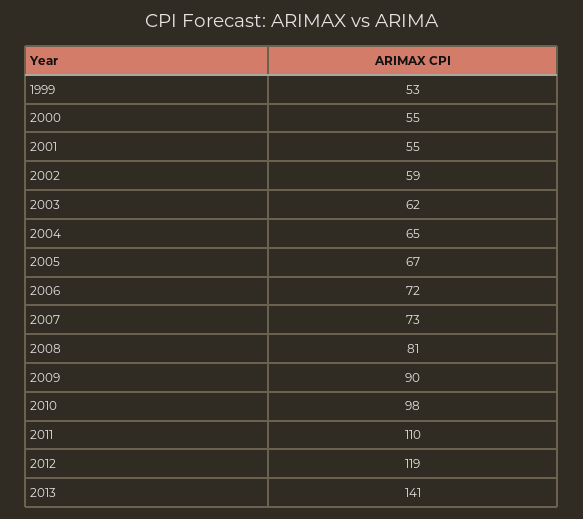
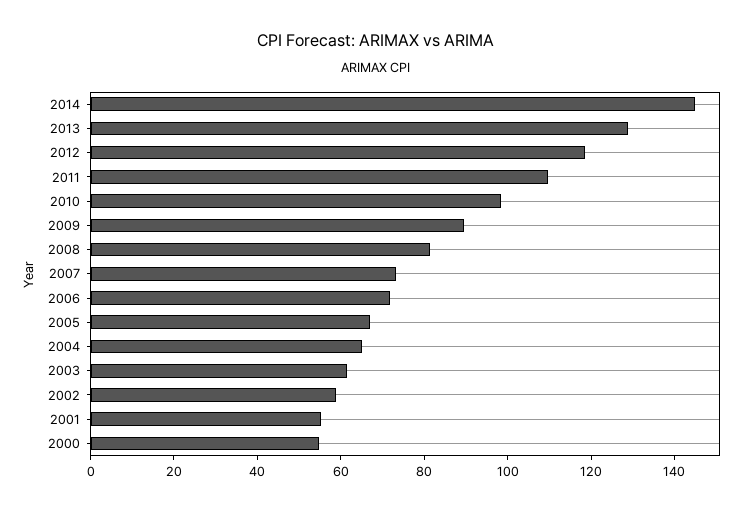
1999: 53 -> none
2013: 141 -> 130
2014: none -> 145

